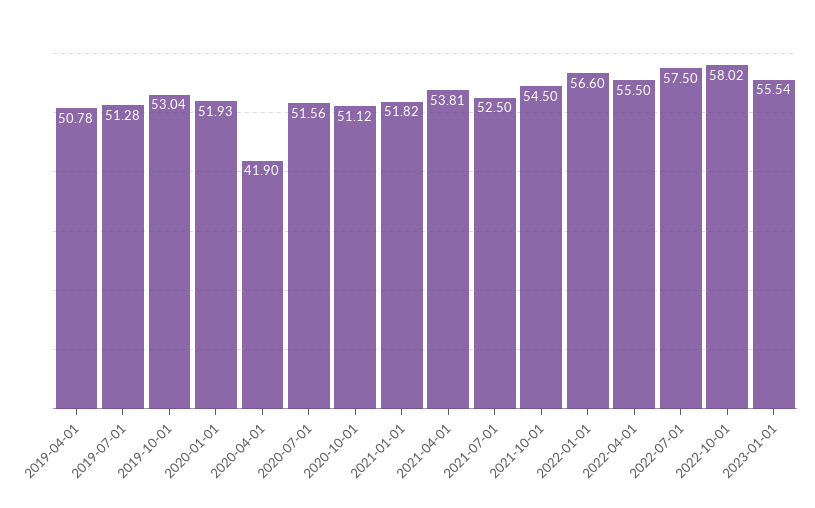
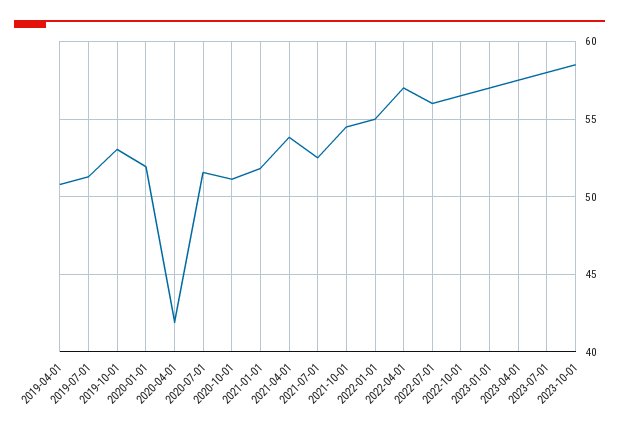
2022-01-01: 56.6 -> 55
2022-04-01: 55.5 -> 57
2022-07-01: 57.5 -> 56
2022-10-01: 58.02 -> 56.5
2023-01-01: 55.54 -> 57
2023-04-01: none -> 57.5
2023-07-01: none -> 58
2023-10-01: none -> 58.5

